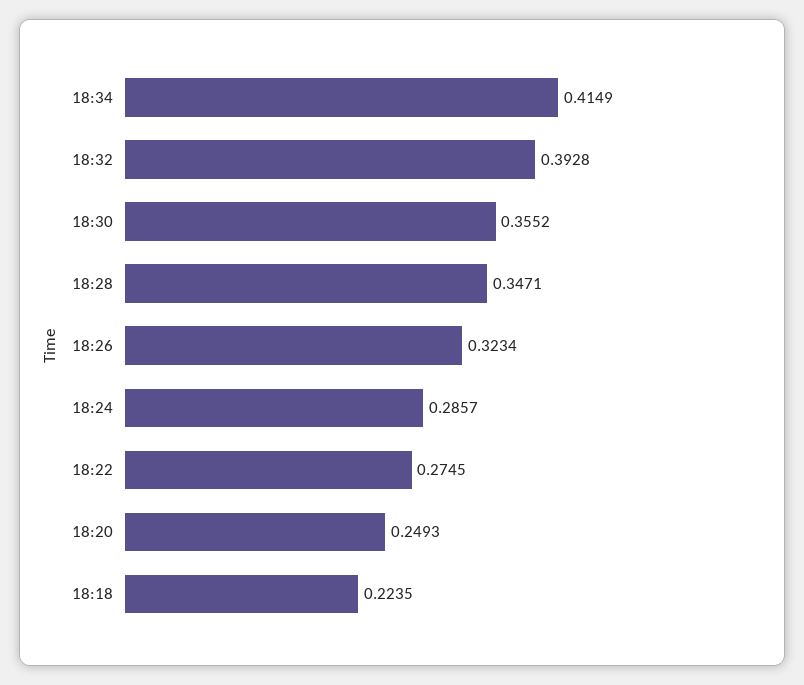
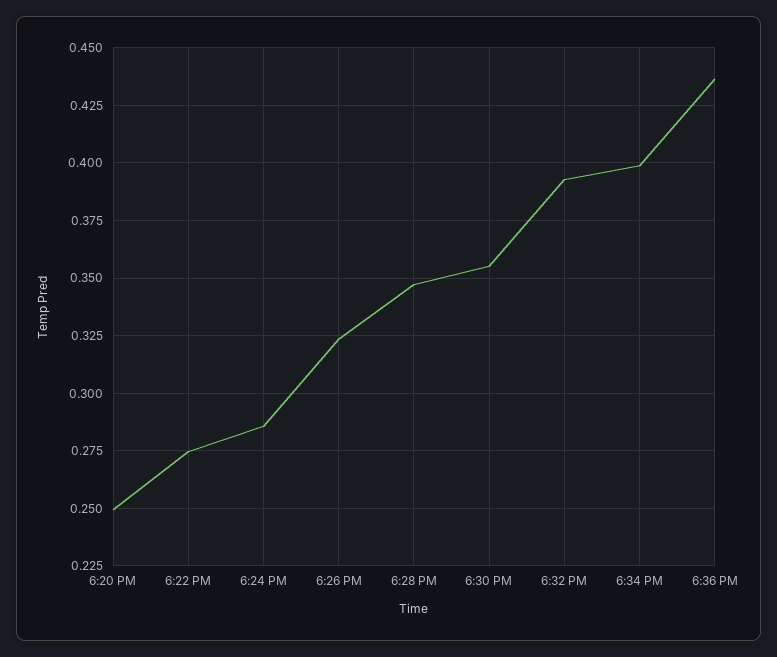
18:34: 0.4149 -> 0.4
18:18: 0.2235 -> none
6:36 PM: none -> 0.435

